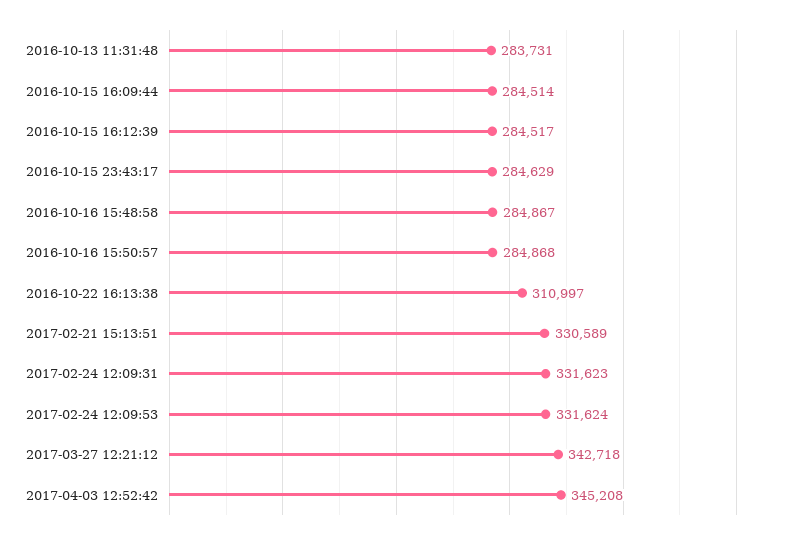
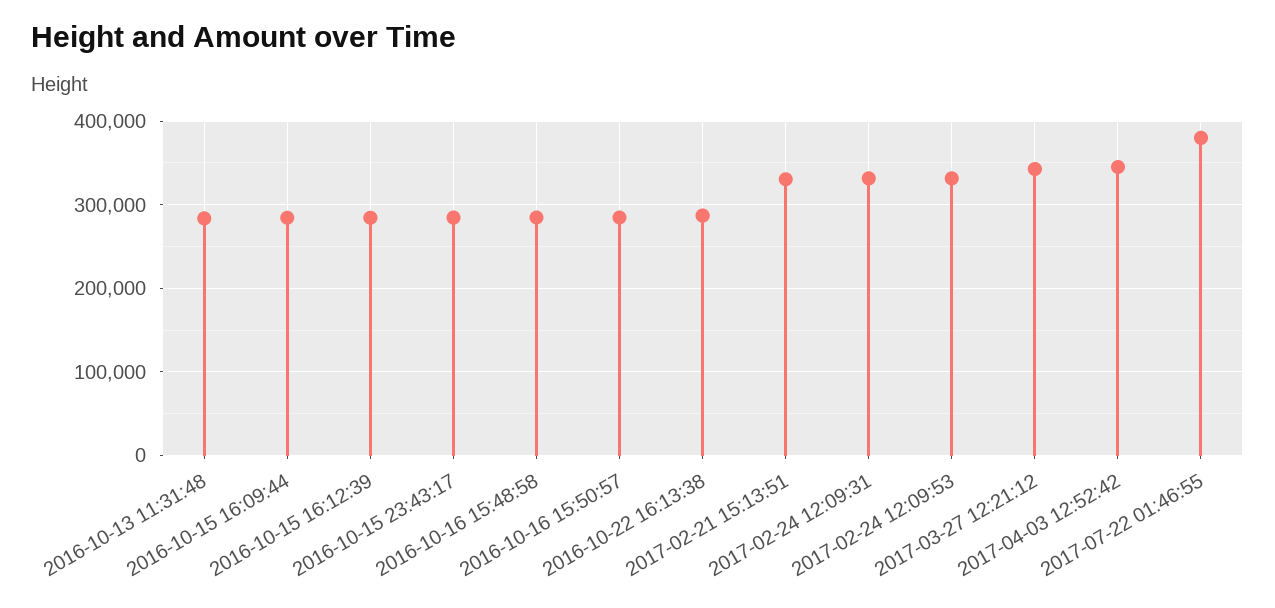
2016-10-22 16:13:38: 310997 -> 290000
2017-07-22 01:46:55: none -> 380000

